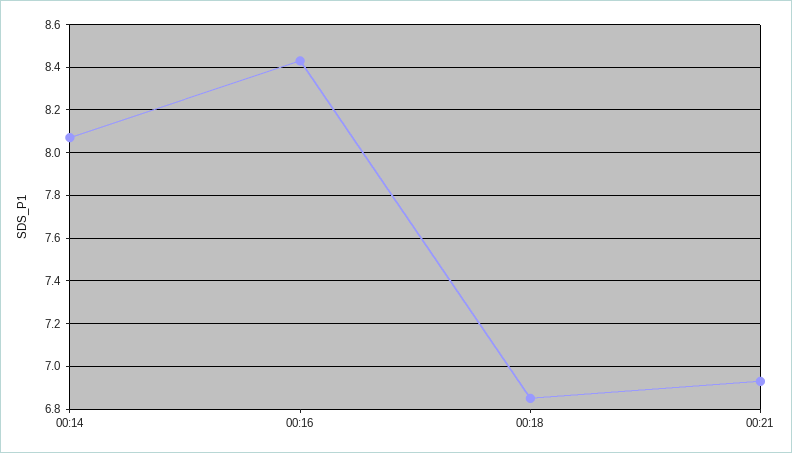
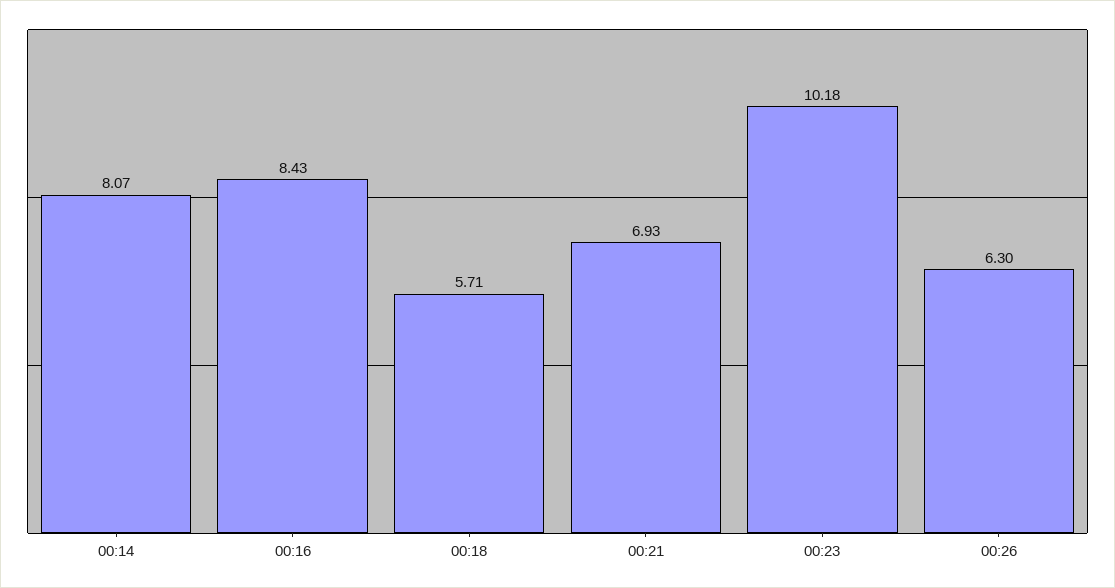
00:18: 6.85 -> 5.71
00:23: none -> 10.18
00:26: none -> 6.3

